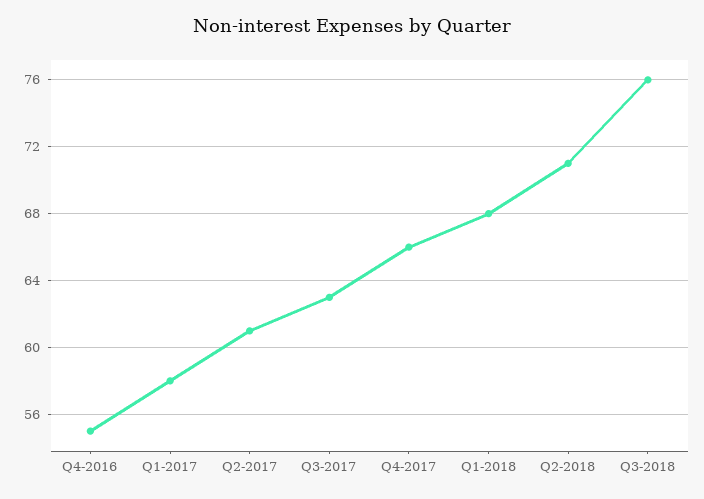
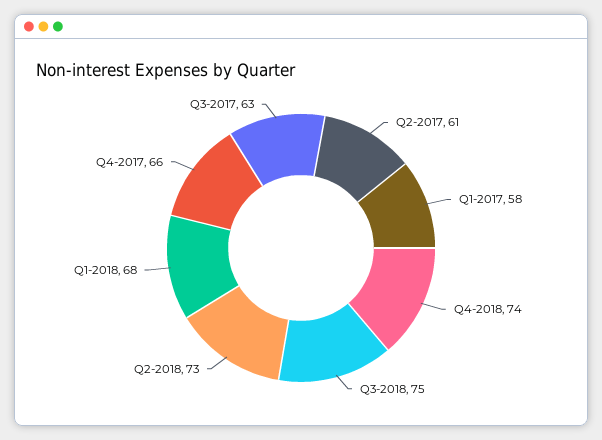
Q4-2016: 55 -> none
Q2-2018: 71 -> 73
Q3-2018: 76 -> 75
Q4-2018: none -> 74

